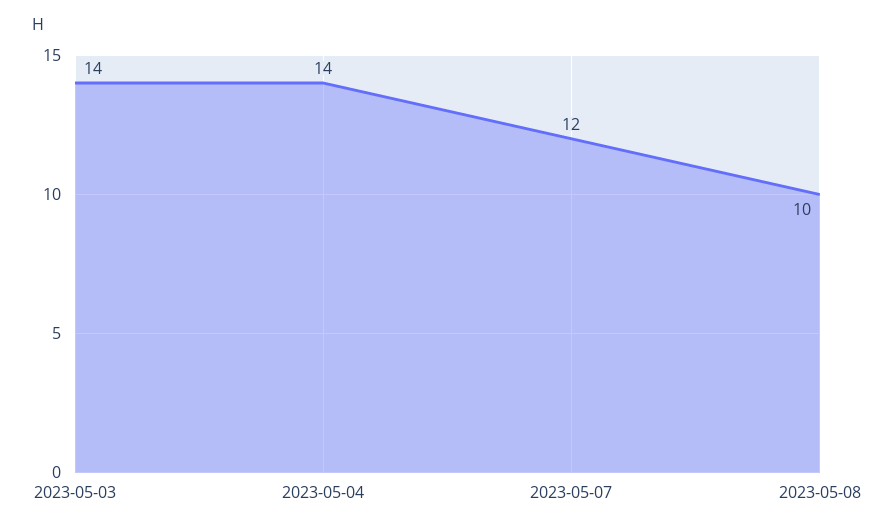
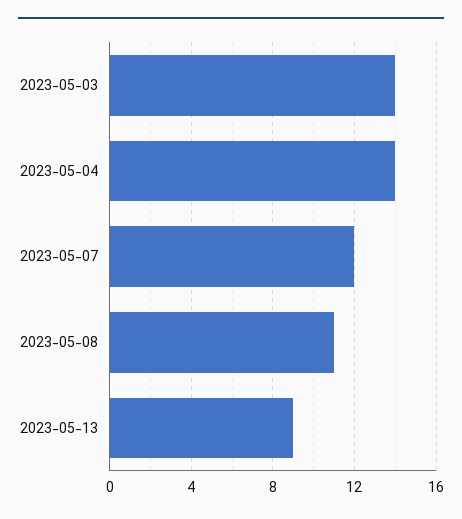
2023-05-08: 10 -> 11
2023-05-13: none -> 9

